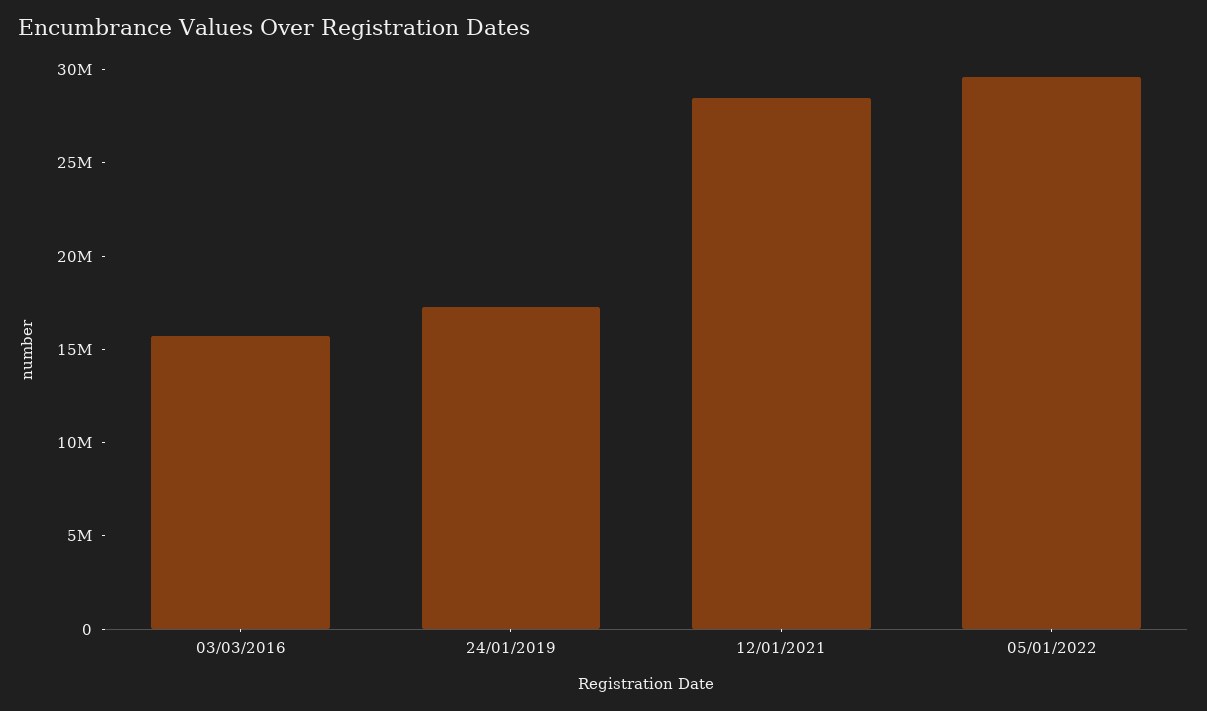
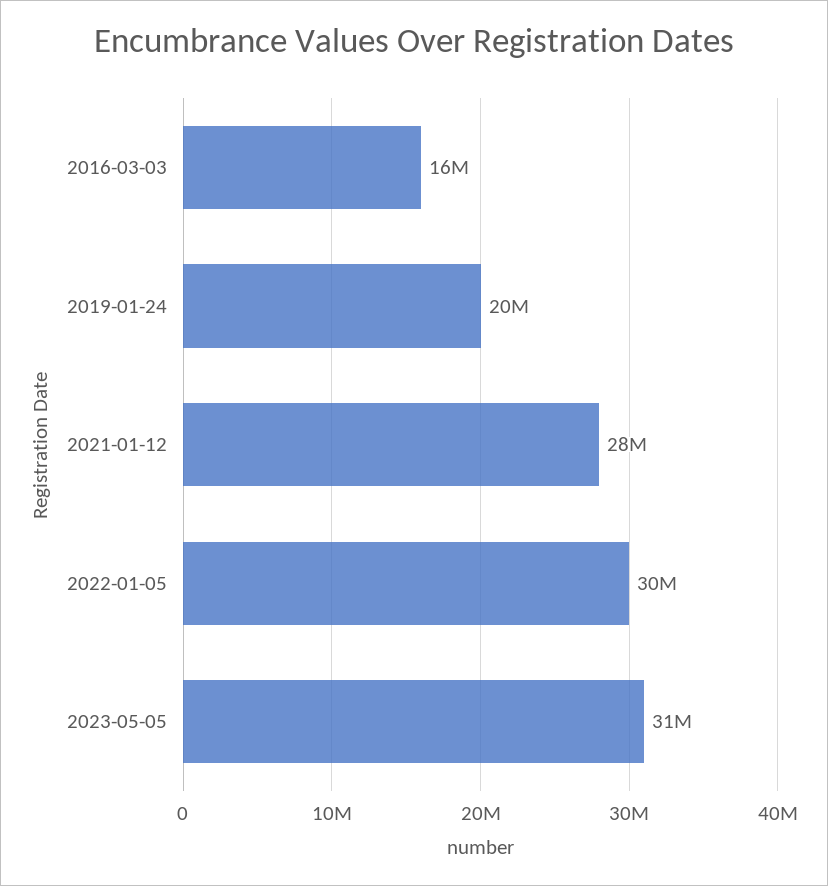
24/01/2019: 17000000 -> 20000000
2023-05-05: none -> 31000000

